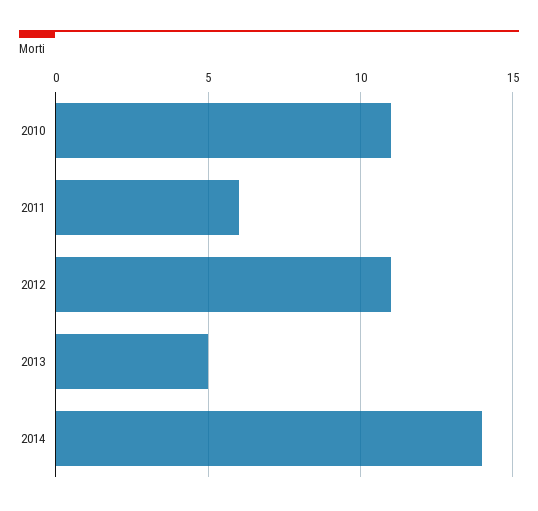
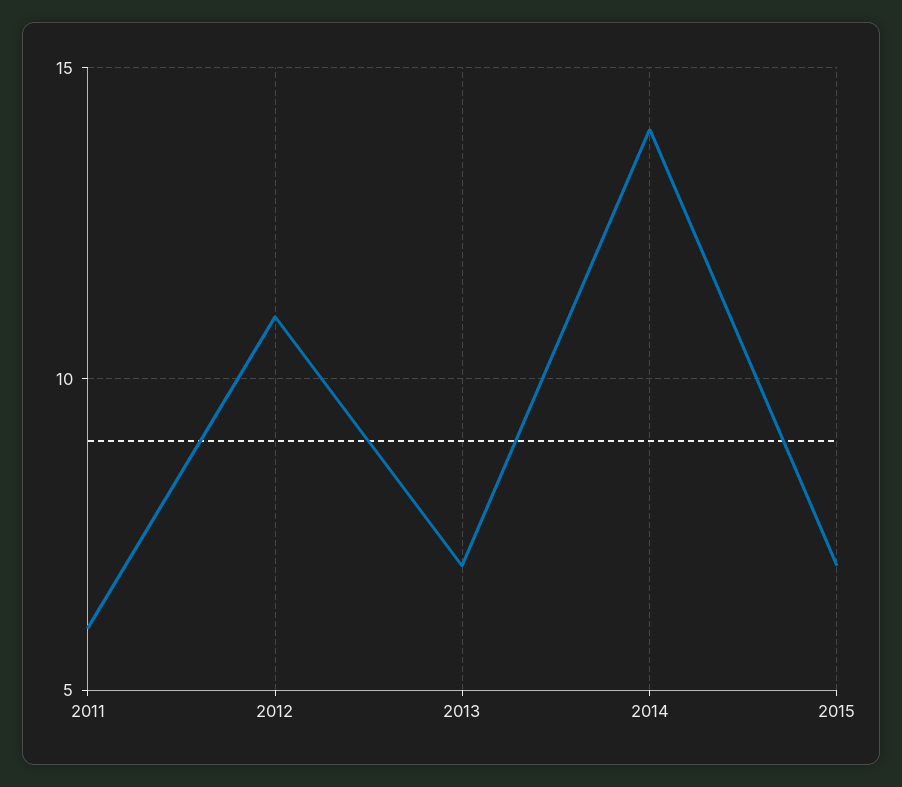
2010: 11 -> none
2013: 5 -> 7
2015: none -> 7

